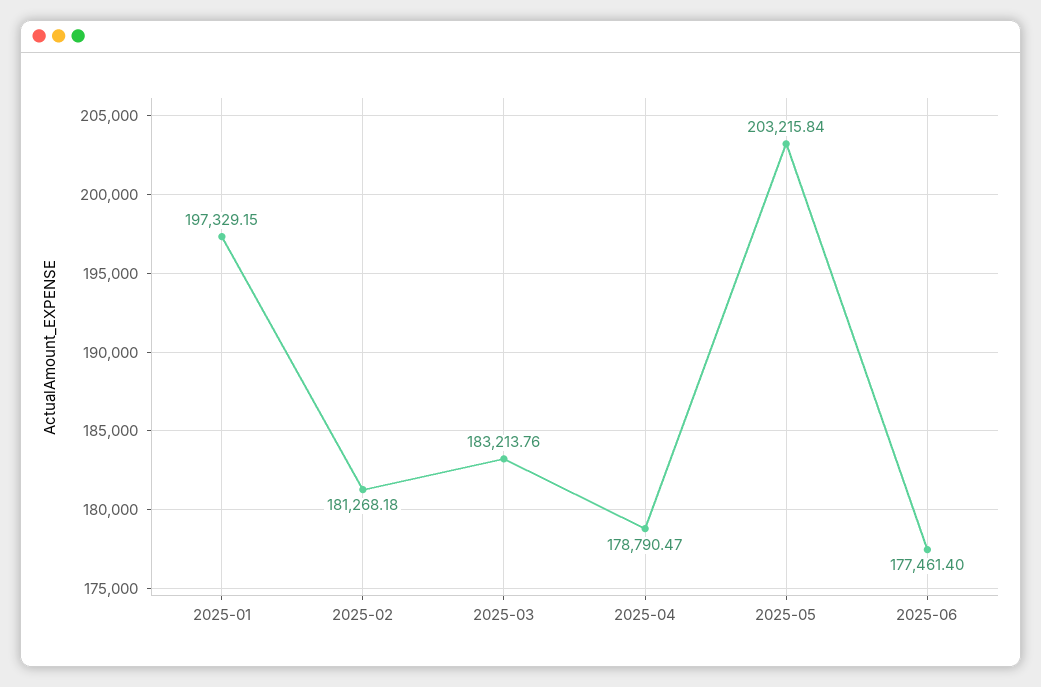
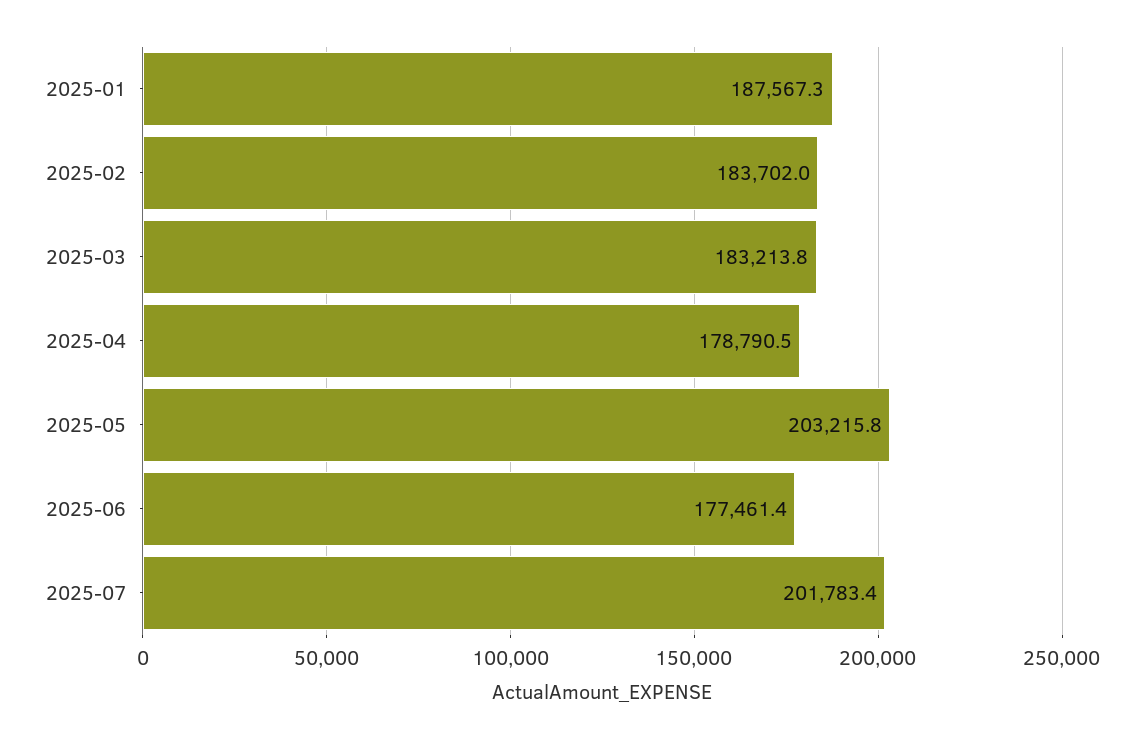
2025-01: 197329.15 -> 187567.3
2025-02: 181268.18 -> 183702
2025-07: none -> 201783.4

